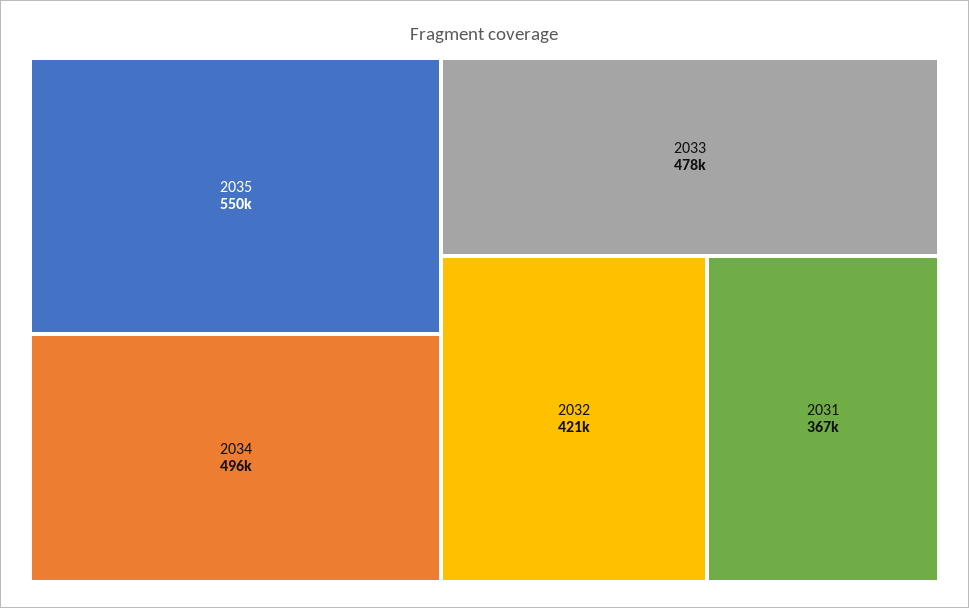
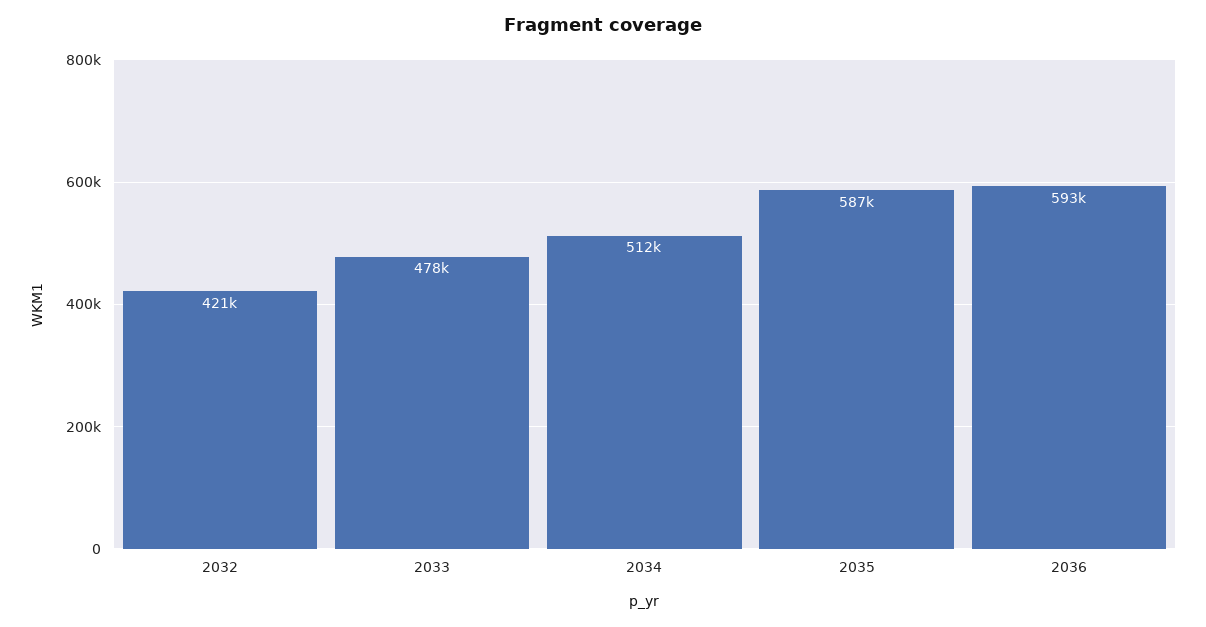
2035: 550000 -> 587000
2034: 496000 -> 512000
2031: 367000 -> none
2036: none -> 593000

